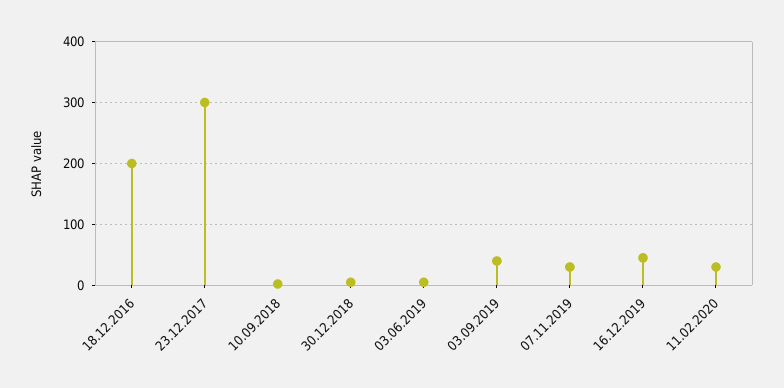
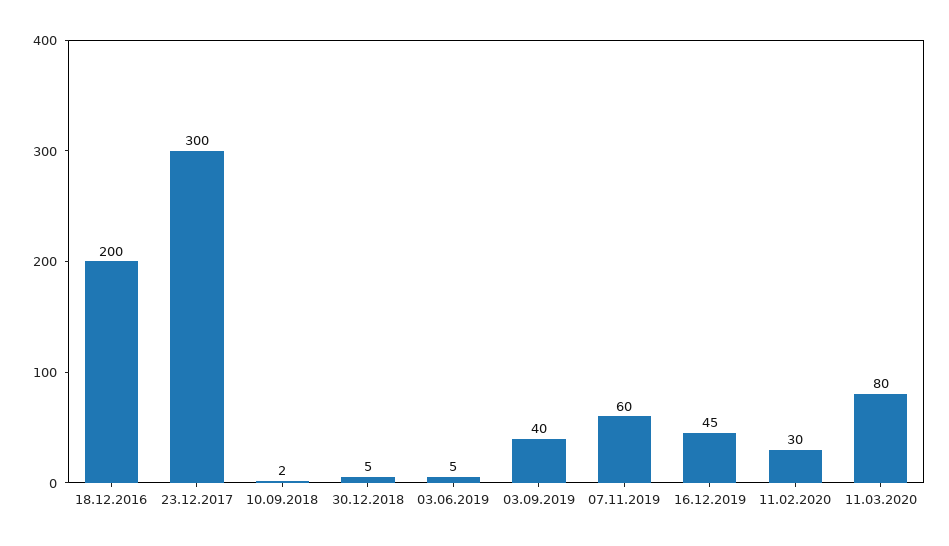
07.11.2019: 30 -> 60
11.03.2020: none -> 80

